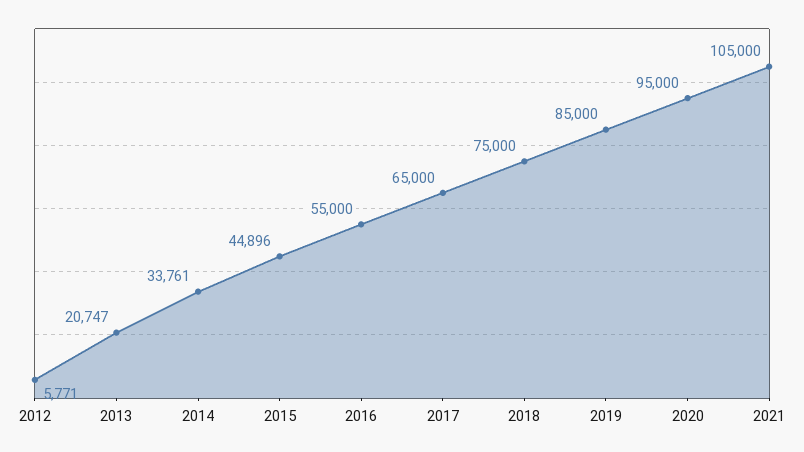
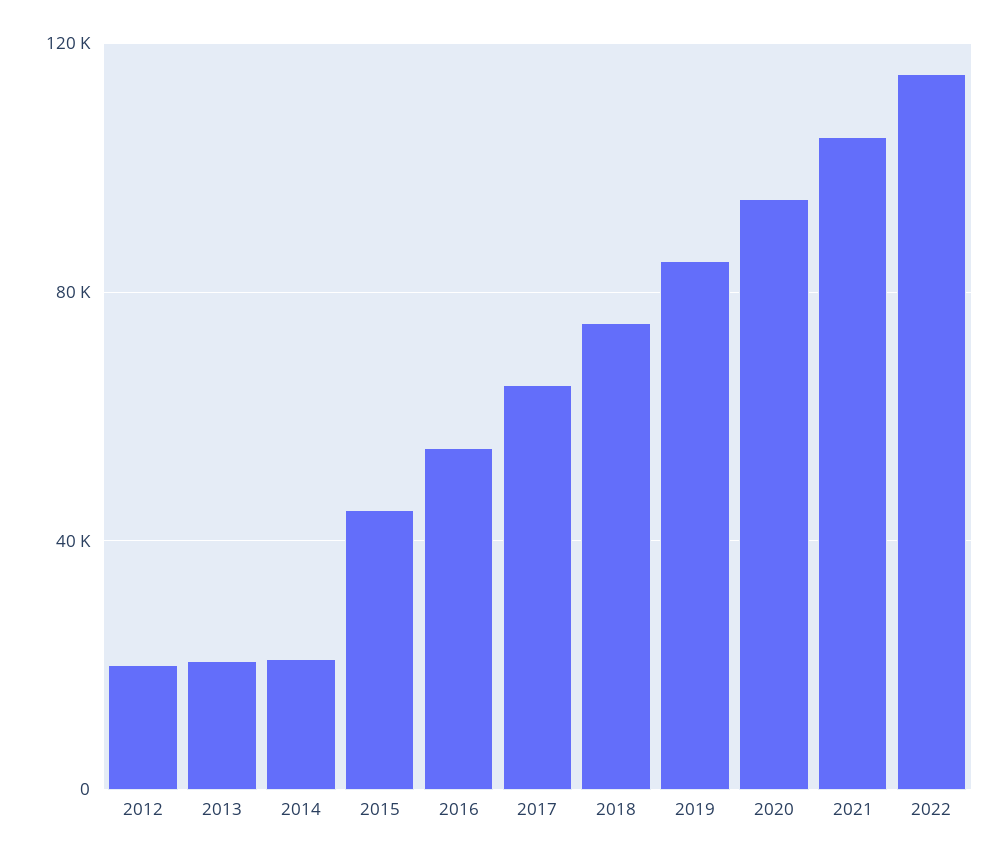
2012: 5771 -> 20000
2014: 33761 -> 20000
2022: none -> 115000

